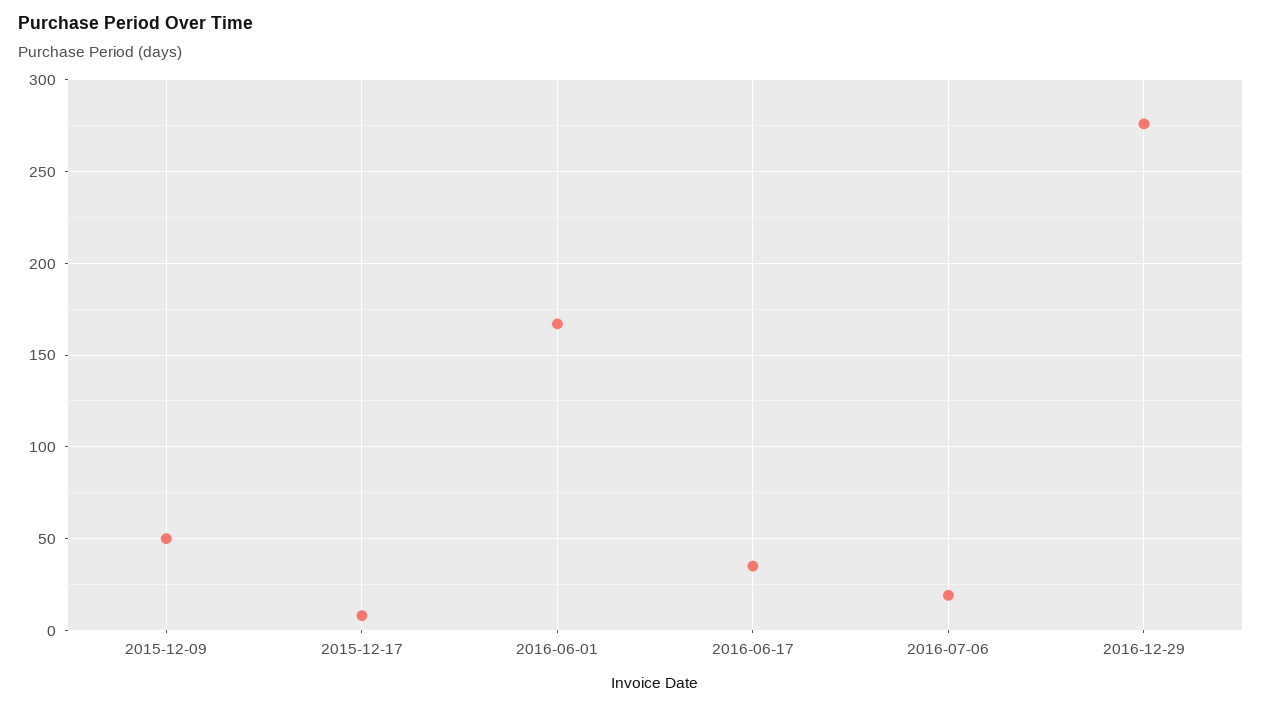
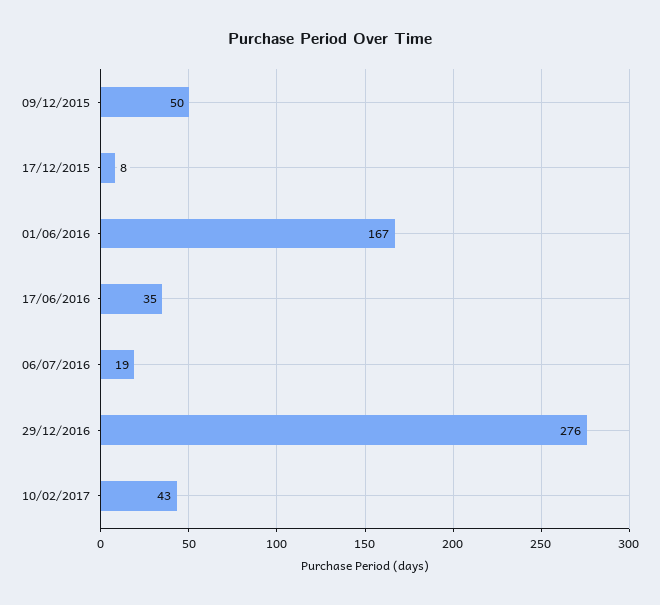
10/02/2017: none -> 43

